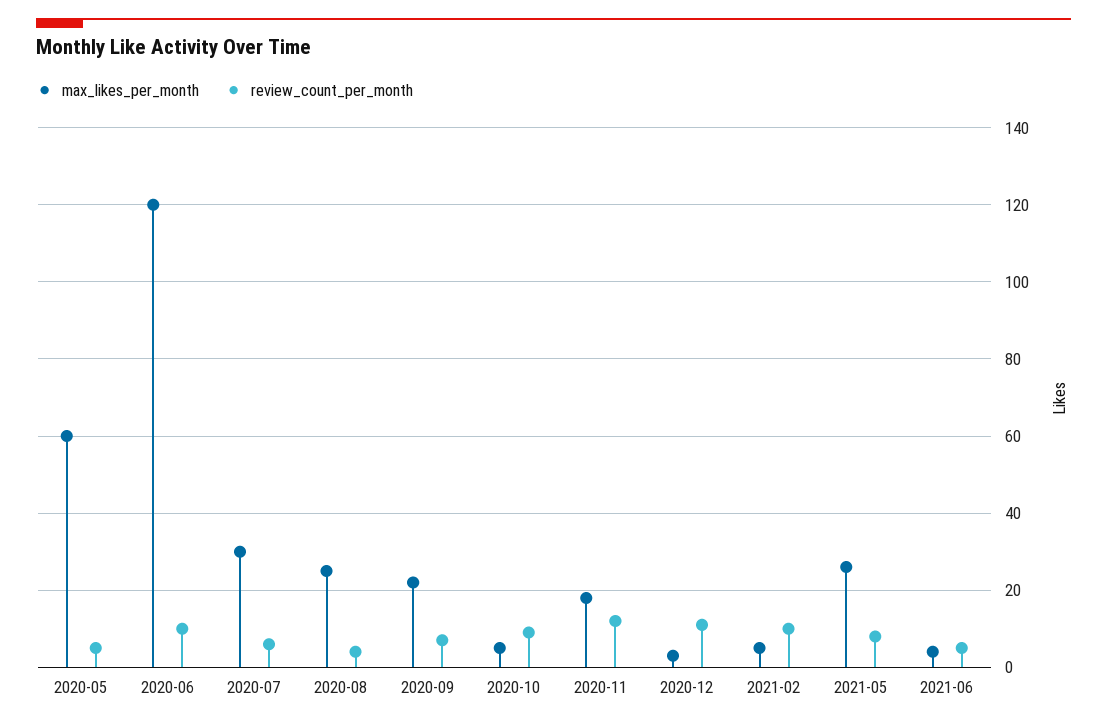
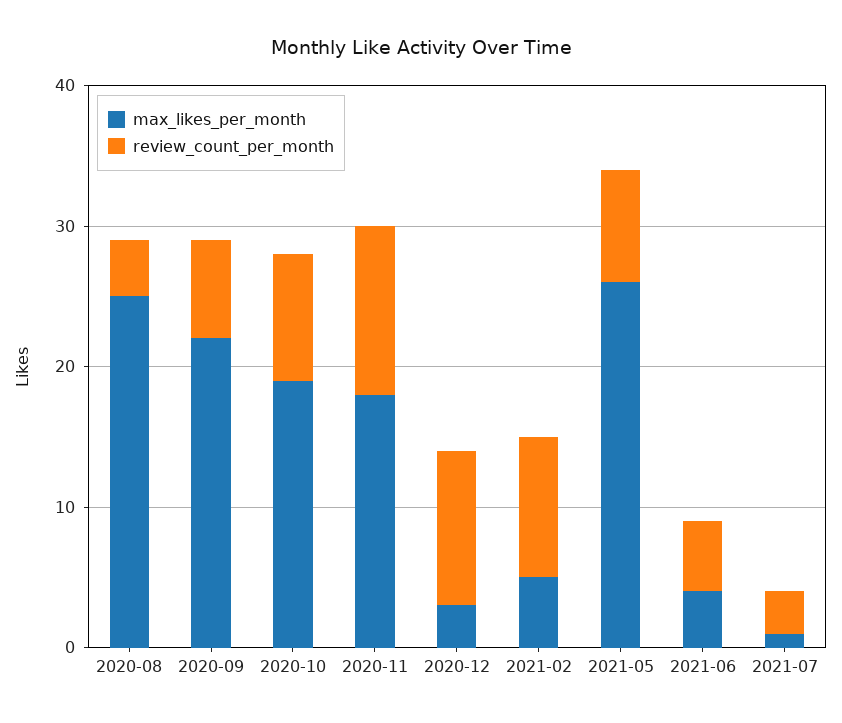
max_likes_per_month, 2020-05: 60 -> none
review_count_per_month, 2020-05: 5 -> none
max_likes_per_month, 2020-06: 120 -> none
review_count_per_month, 2020-06: 10 -> none
max_likes_per_month, 2020-07: 30 -> none
review_count_per_month, 2020-07: 5 -> none
max_likes_per_month, 2020-10: 5 -> 19
max_likes_per_month, 2021-07: none -> 1
review_count_per_month, 2021-07: none -> 3

